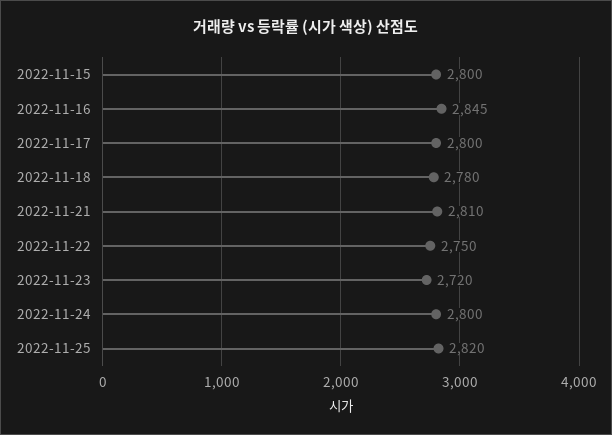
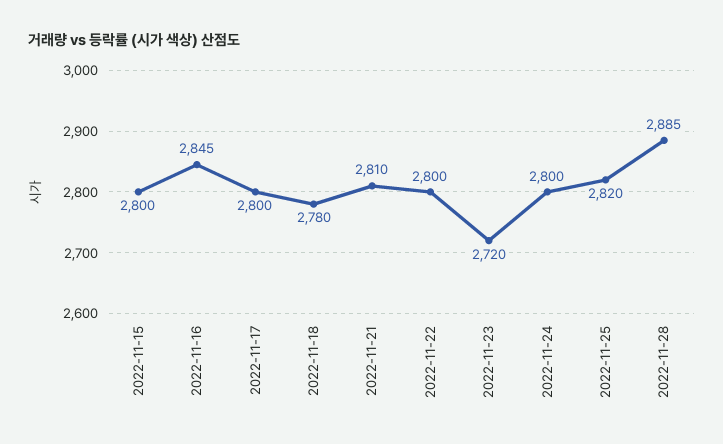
2022-11-22: 2750 -> 2800
2022-11-28: none -> 2885

